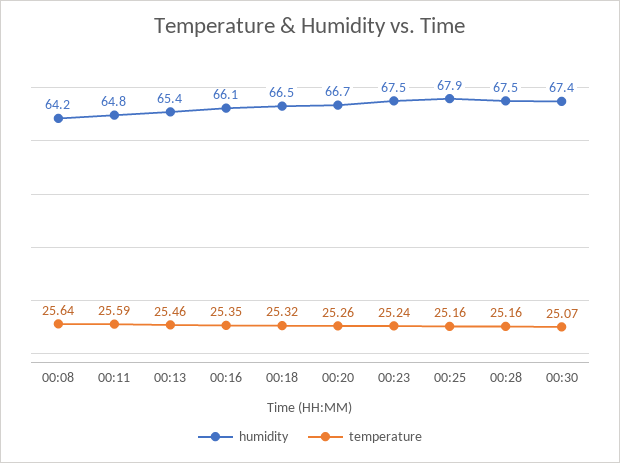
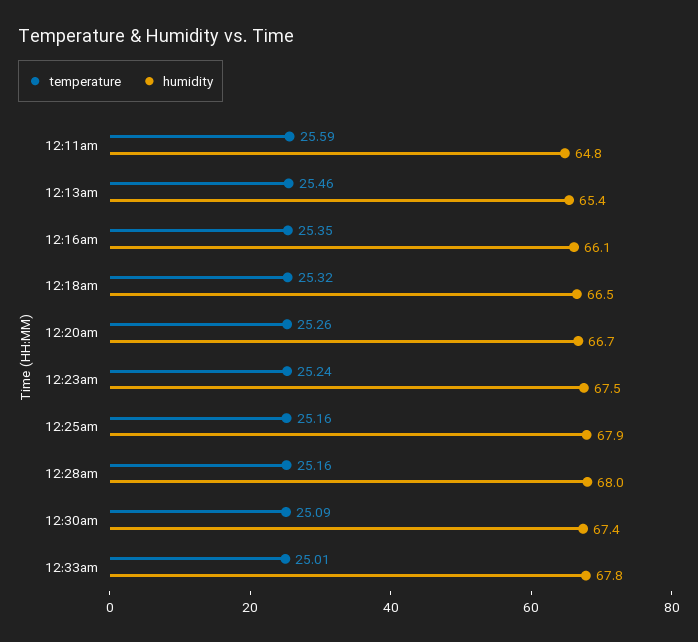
humidity, 00:08: 64.2 -> none
temperature, 00:08: 25.64 -> none
humidity, 00:28: 67.5 -> 68
temperature, 00:30: 25.07 -> 25.09
temperature, 12:33am: none -> 25.01
humidity, 12:33am: none -> 67.8

